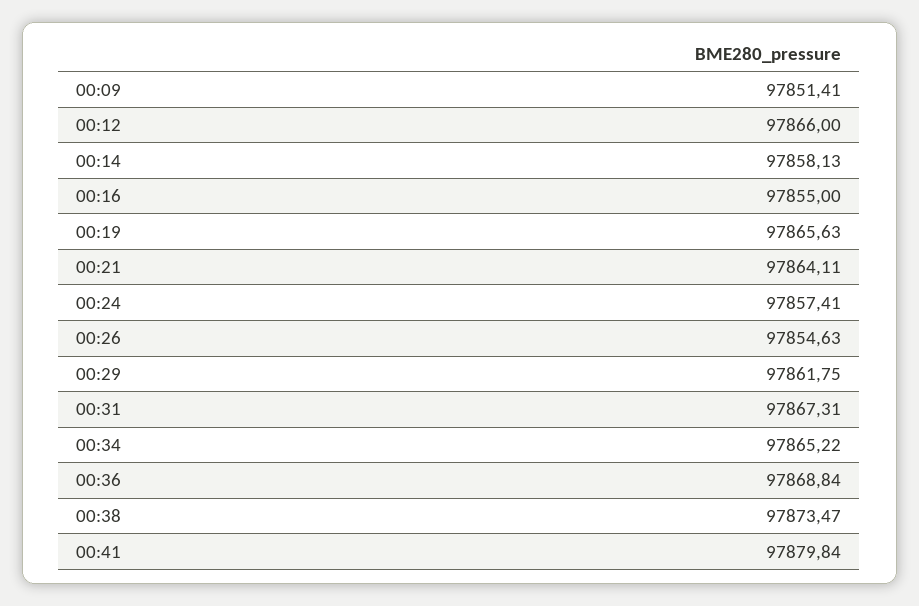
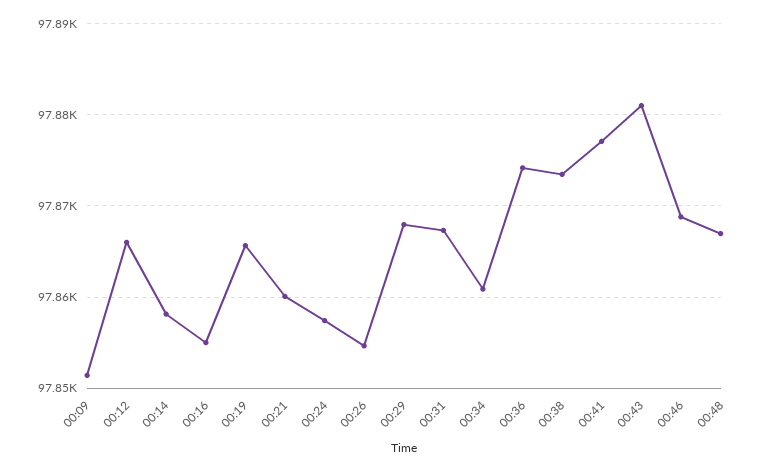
00:21: 97864.11 -> 97860
00:29: 97861.75 -> 97868
00:34: 97865.22 -> 97861
00:36: 97868.84 -> 97874
00:41: 97879.84 -> 97877
00:43: none -> 97881
00:46: none -> 97869
00:48: none -> 97867

